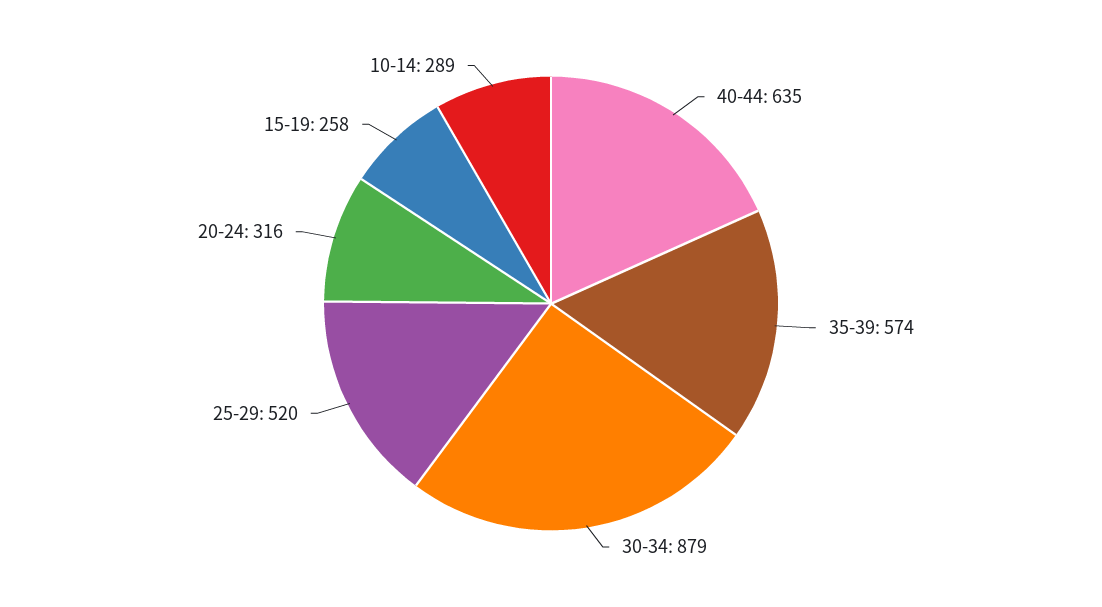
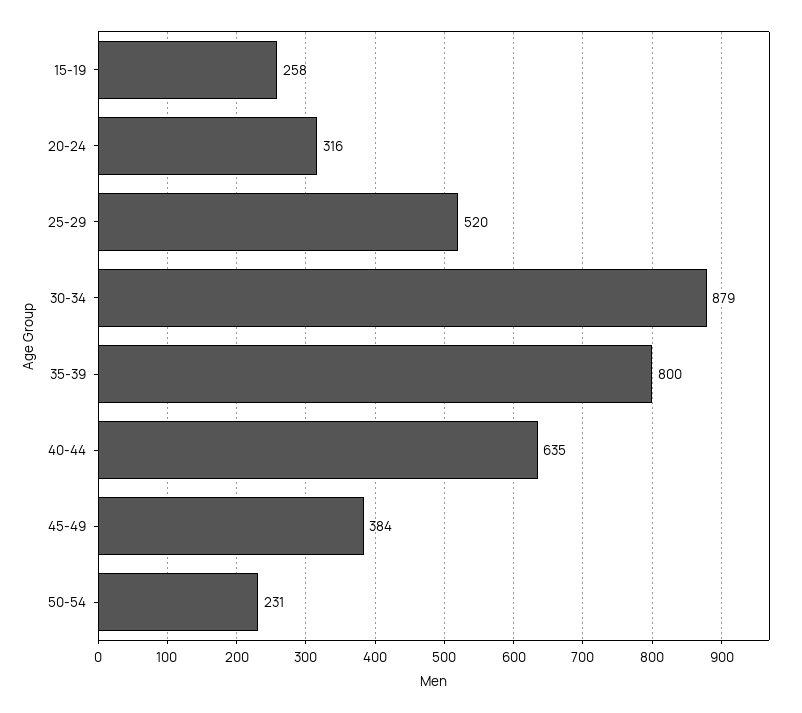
35-39: 574 -> 800
10-14: 289 -> none
45-49: none -> 384
50-54: none -> 231

